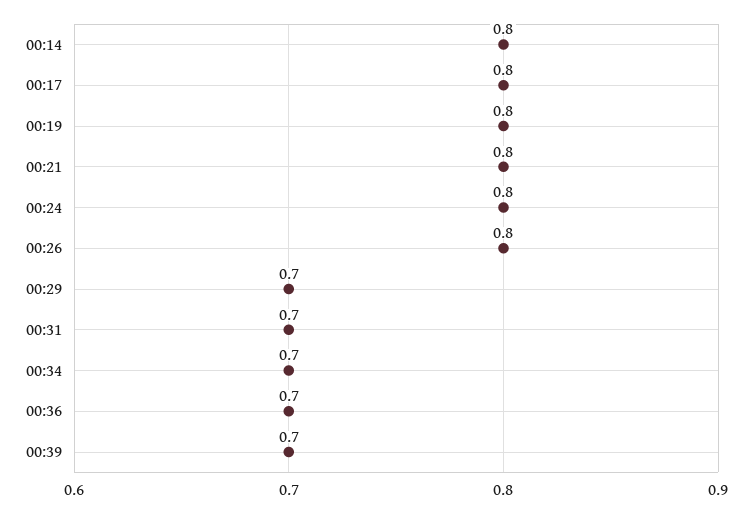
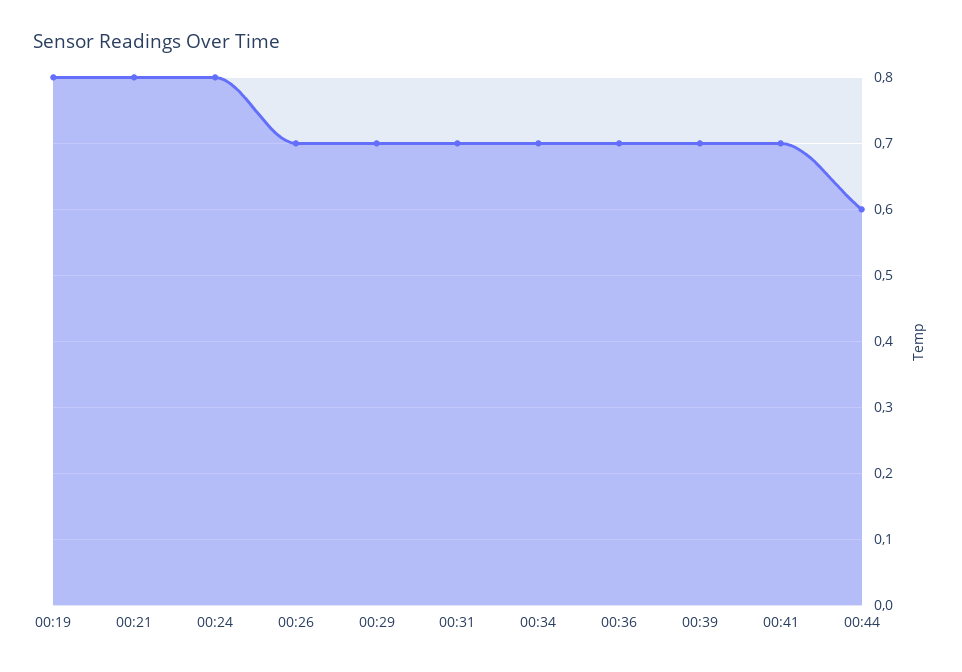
00:14: 0.8 -> none
00:17: 0.8 -> none
00:26: 0.8 -> 0.7
00:41: none -> 0.7
00:44: none -> 0.6

